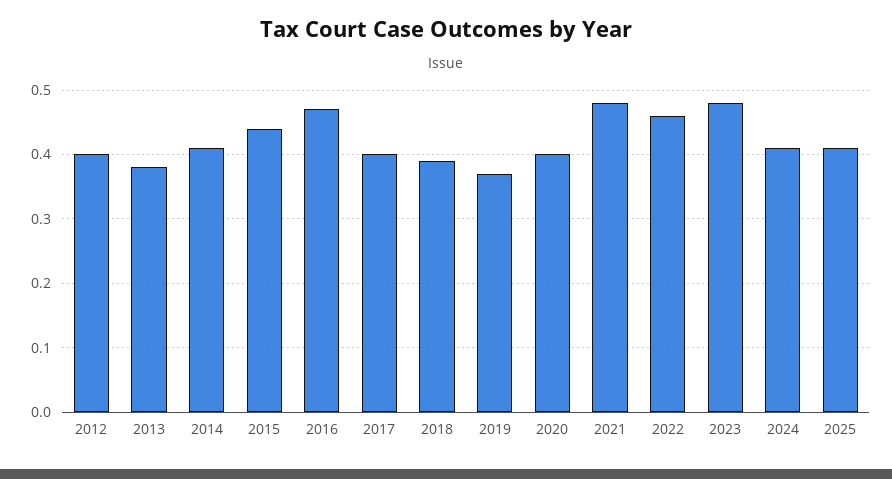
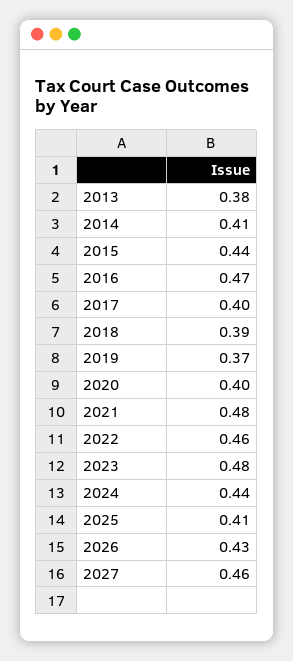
2012: 0.4 -> none
2024: 0.41 -> 0.44
2026: none -> 0.43
2027: none -> 0.46

